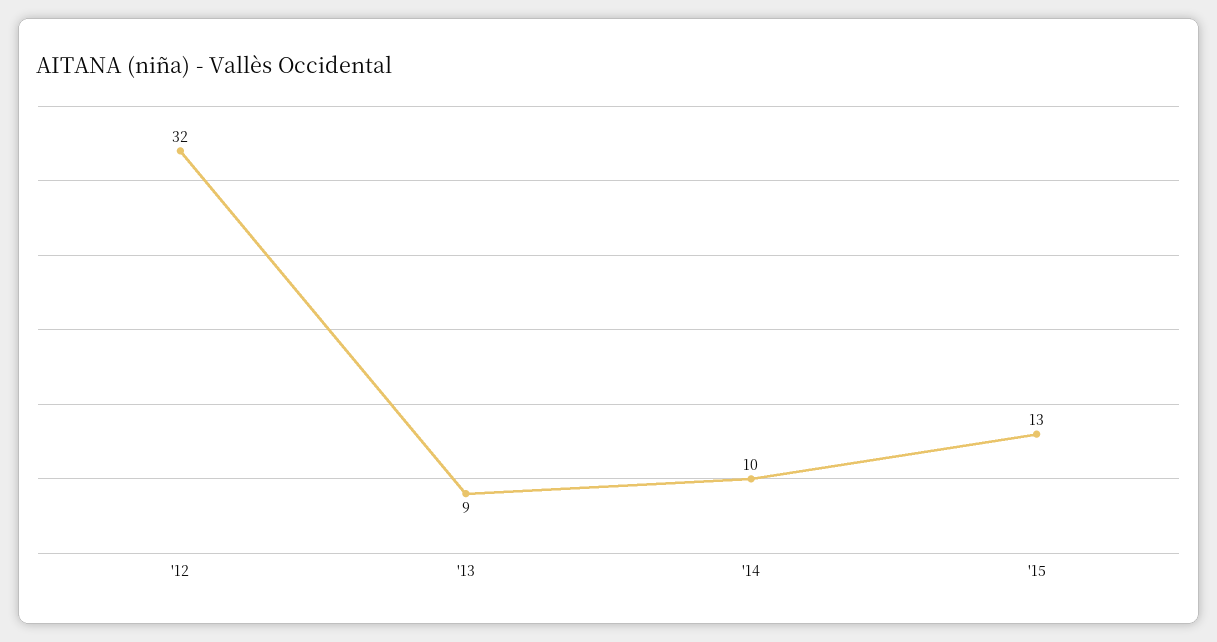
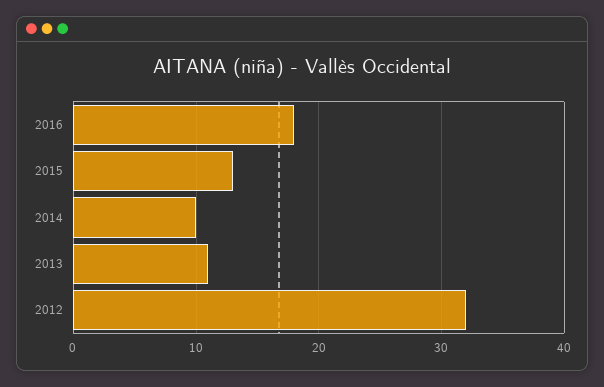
'13: 9 -> 11
2016: none -> 18

